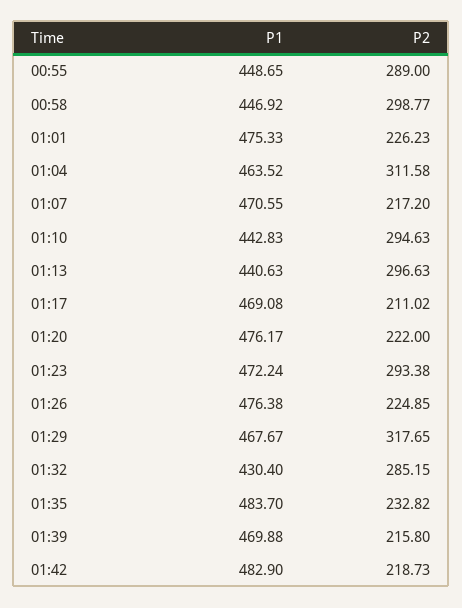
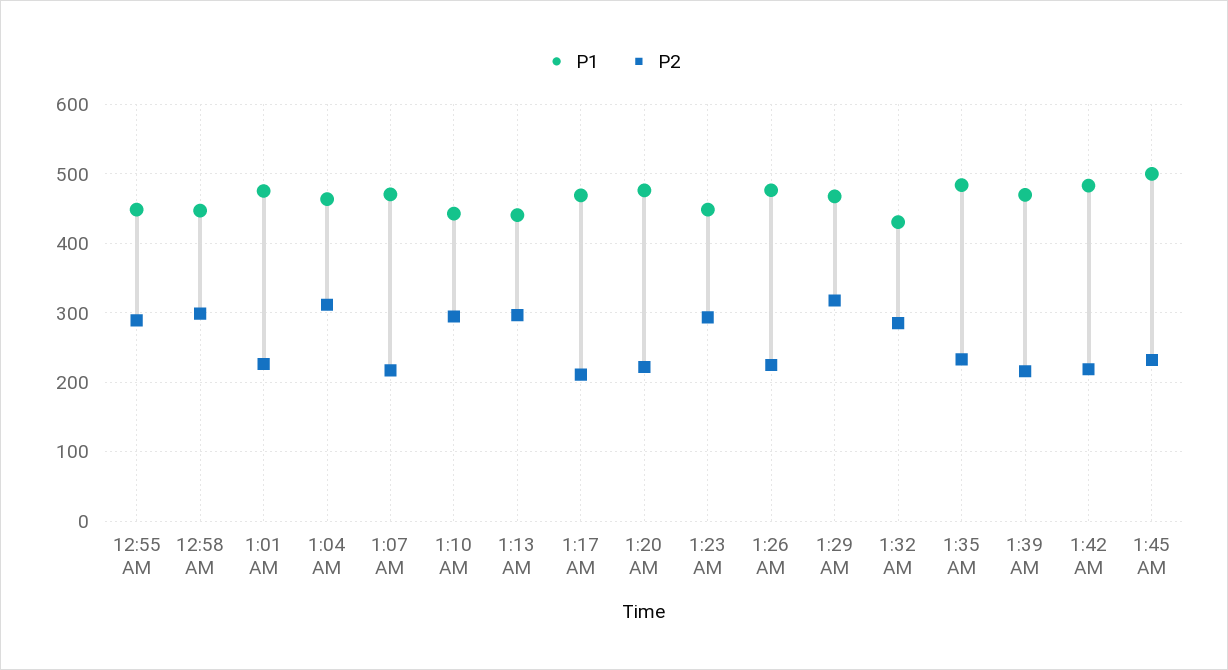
P1, 01:23: 472.24 -> 450
P1, 1:45 AM: none -> 500
P2, 1:45 AM: none -> 230

